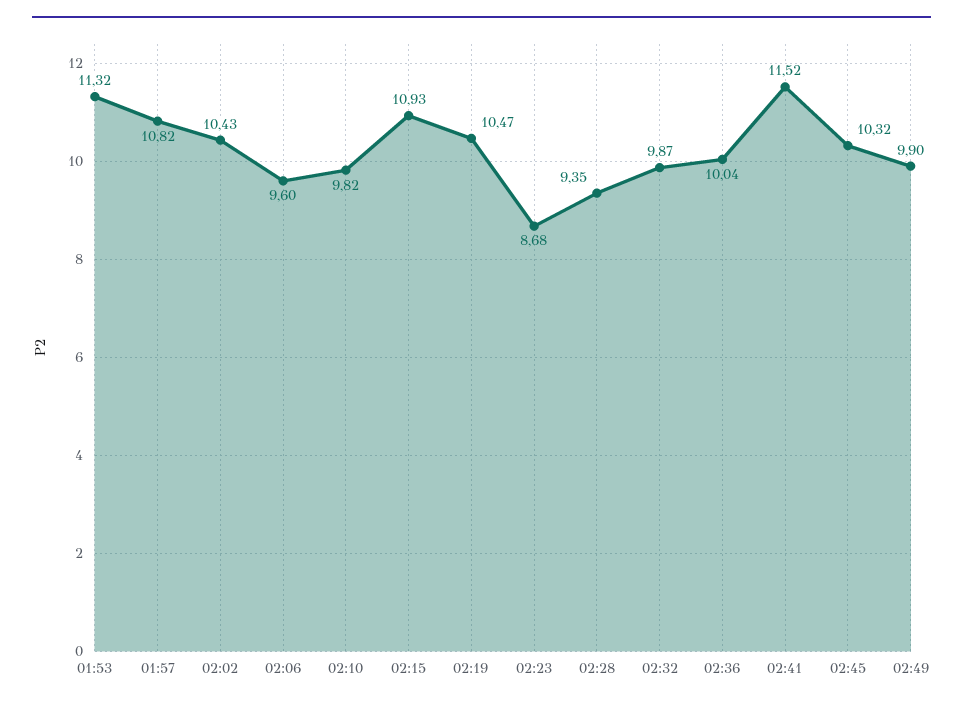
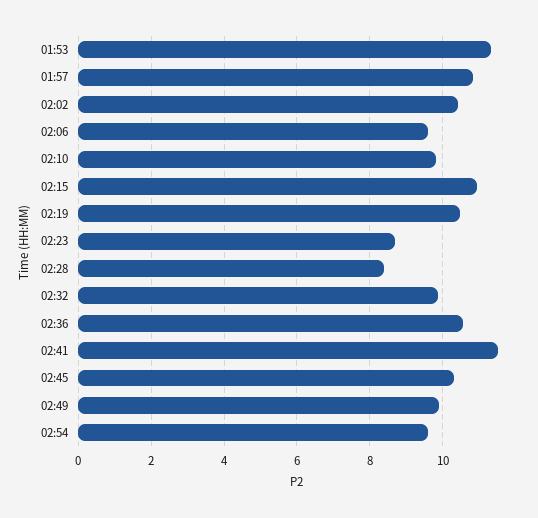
02:28: 9.35 -> 8.4
02:36: 10.04 -> 10.6
02:54: none -> 9.6

